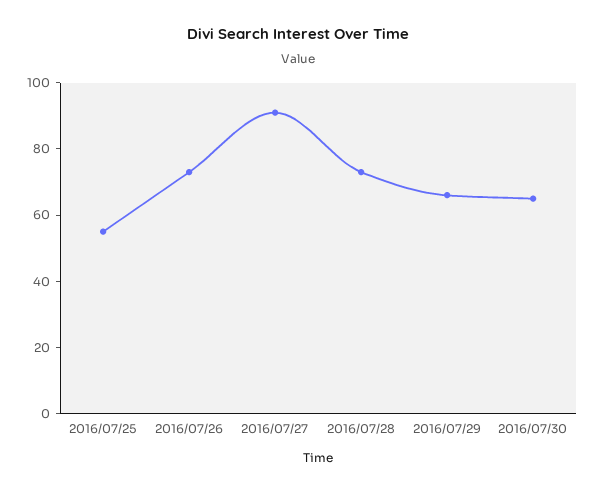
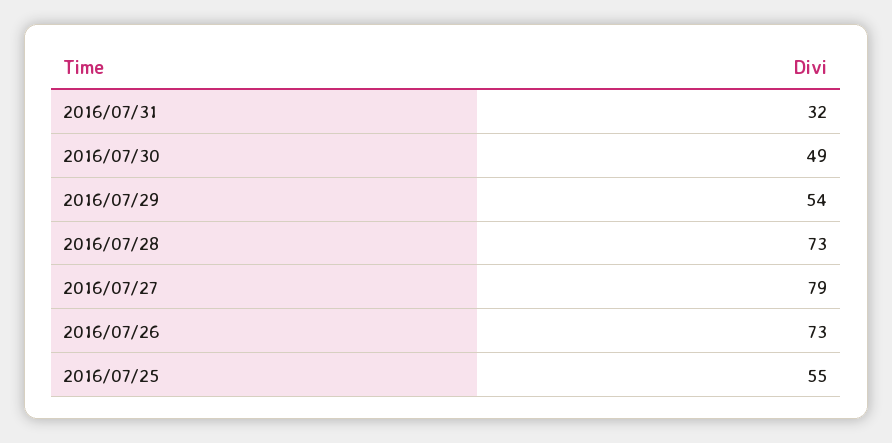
2016/07/27: 90 -> 79
2016/07/29: 65 -> 54
2016/07/30: 65 -> 49
2016/07/31: none -> 32

